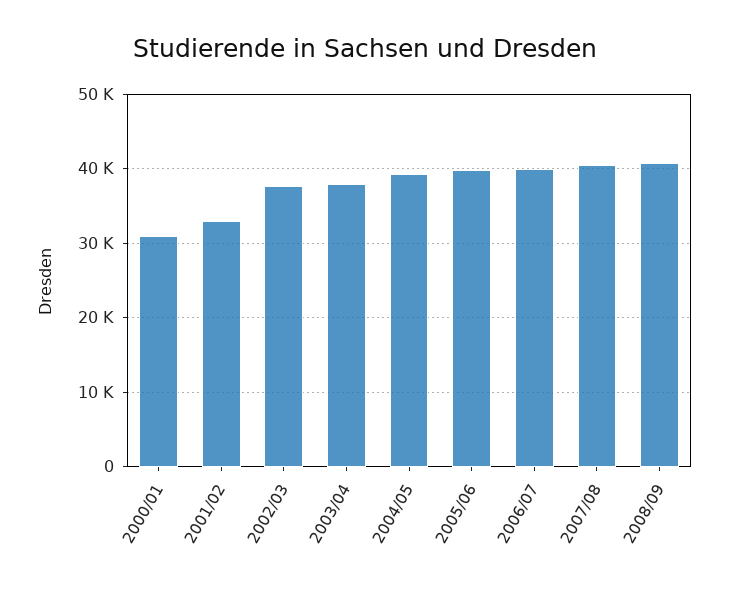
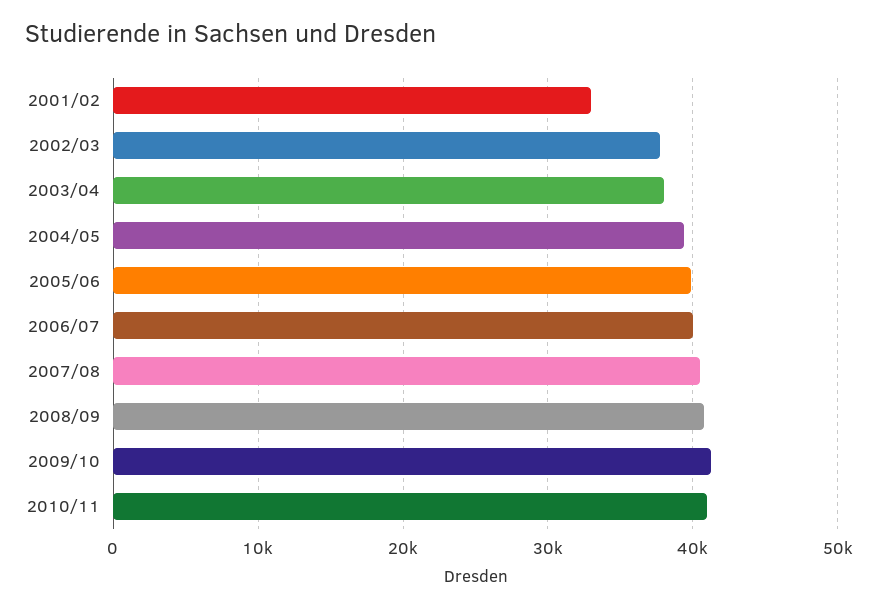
2000/01: 31000 -> none
2009/10: none -> 41000
2010/11: none -> 41000

